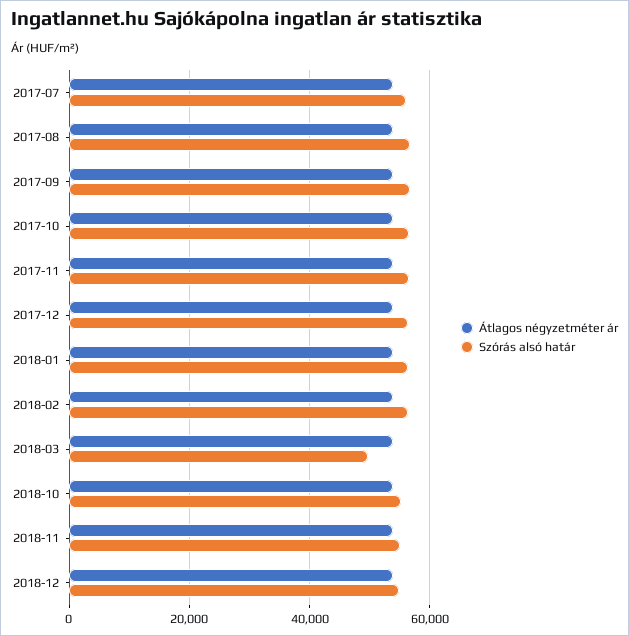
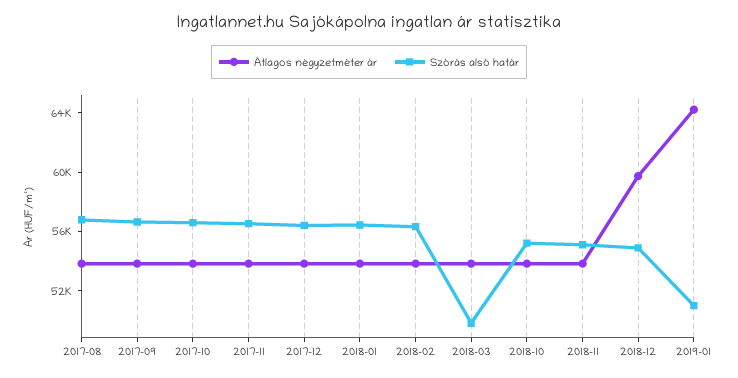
Átlagos négyzetméter ár, 2017-07: 54000 -> none
Szórás alsó határ, 2017-07: 56000 -> none
Átlagos négyzetméter ár, 2018-12: 54000 -> 60000
Átlagos négyzetméter ár, 2019-01: none -> 64000
Szórás alsó határ, 2019-01: none -> 51000

